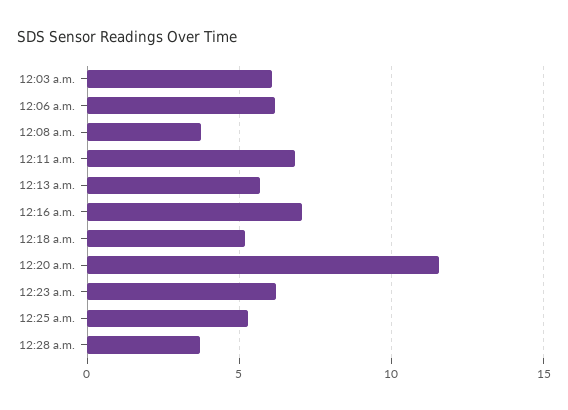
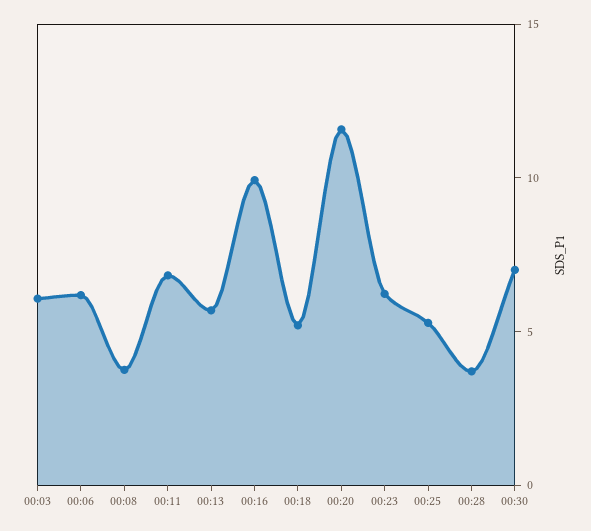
12:16 a.m.: 7 -> 10
00:30: none -> 7

